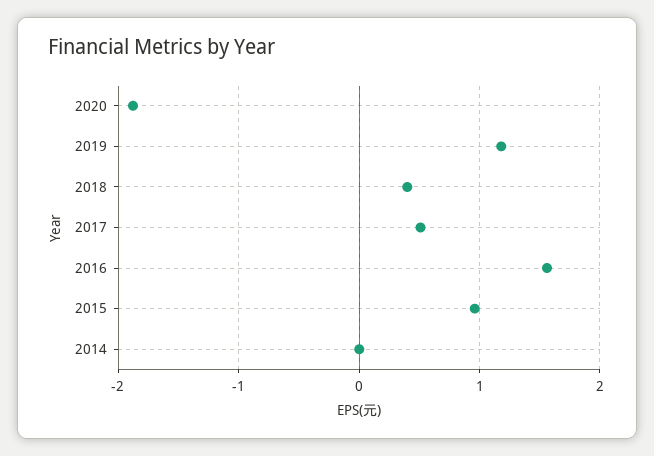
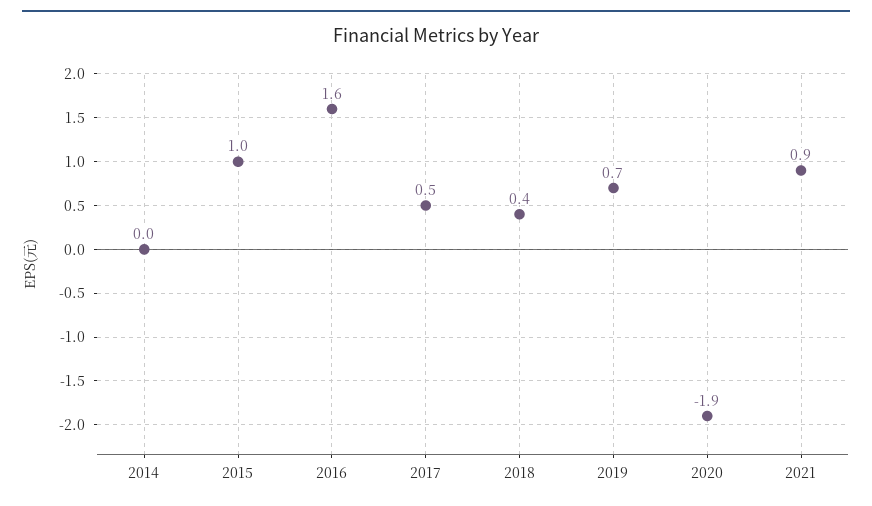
2019: 1.2 -> 0.7
2021: none -> 0.9

